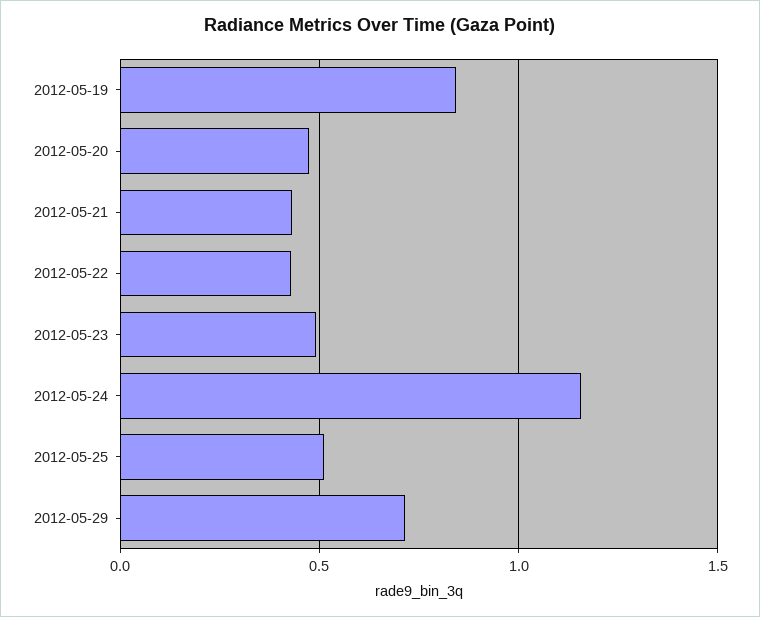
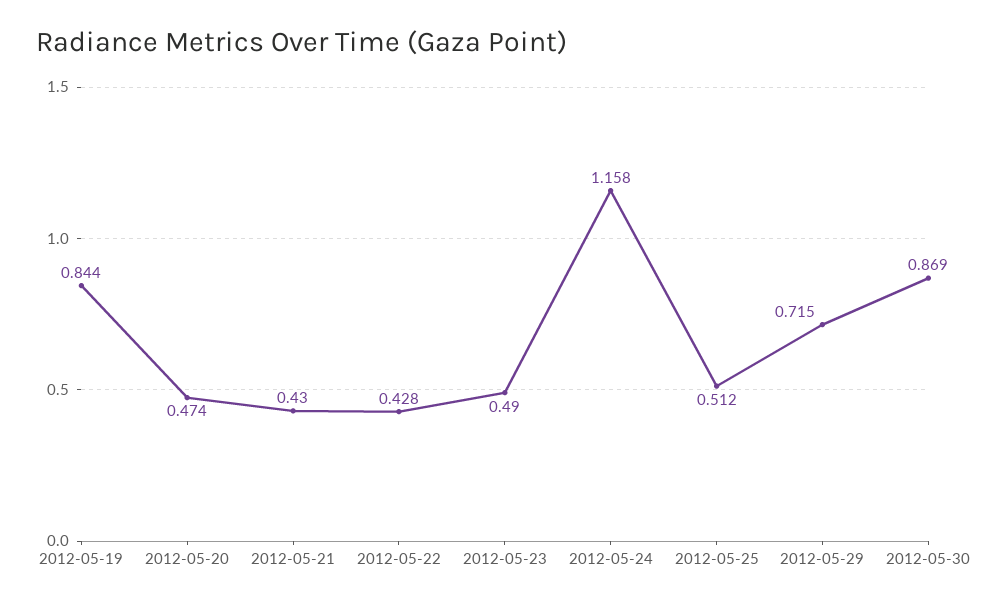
2012-05-30: none -> 0.869

